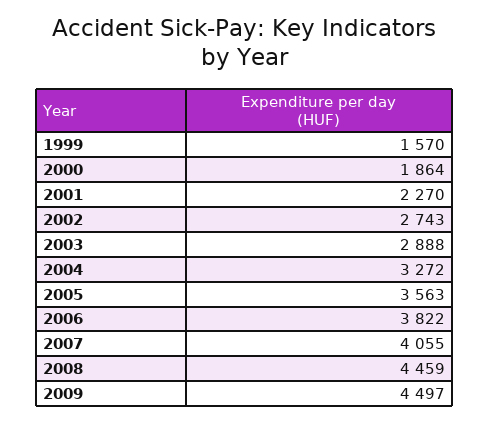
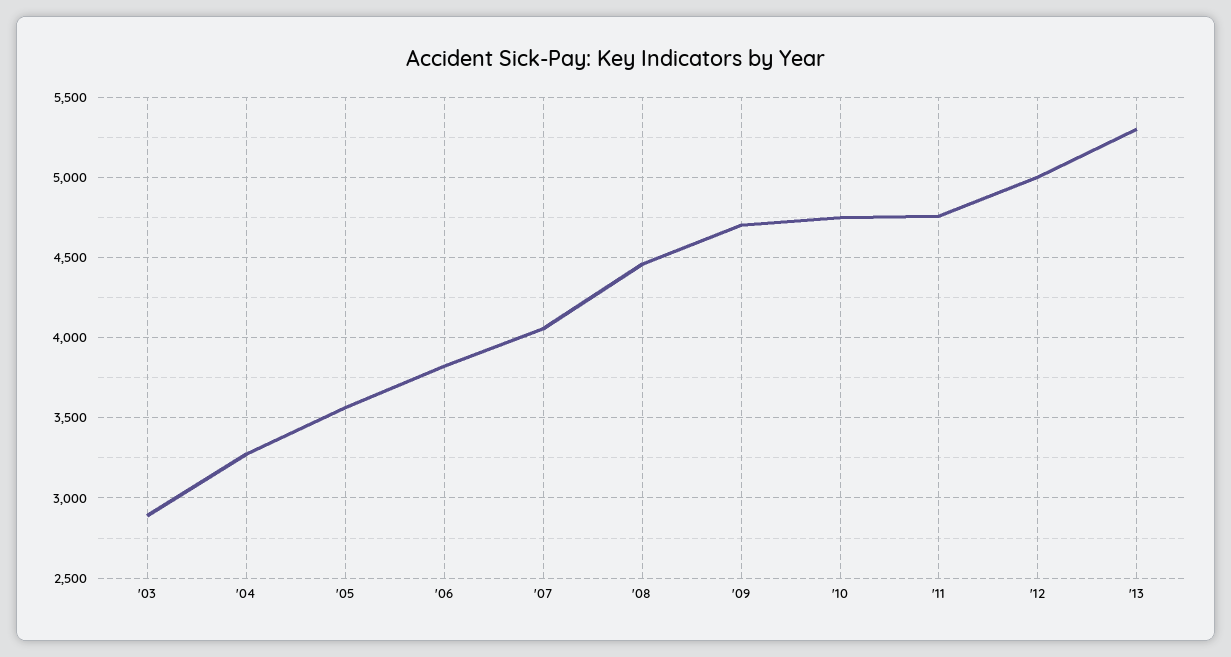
1999: 1570 -> none
2000: 1864 -> none
2001: 2270 -> none
2002: 2743 -> none
2009: 4497 -> 4700
'10: none -> 4750
'11: none -> 4750
'12: none -> 5000
'13: none -> 5300

